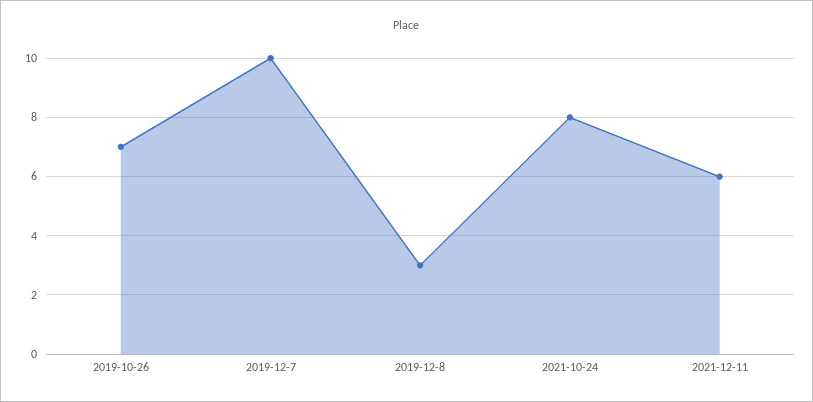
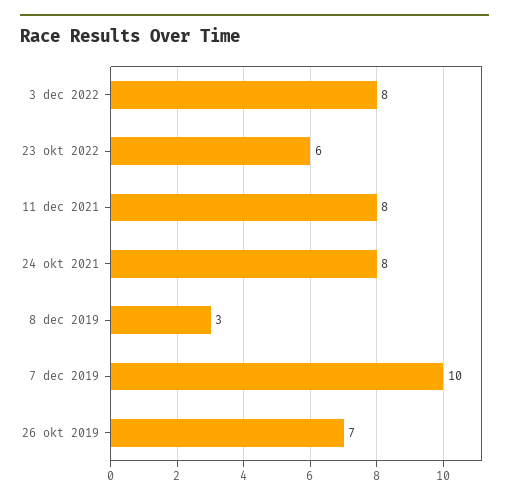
2021-12-11: 6 -> 8
3 dec 2022: none -> 8
23 okt 2022: none -> 6

